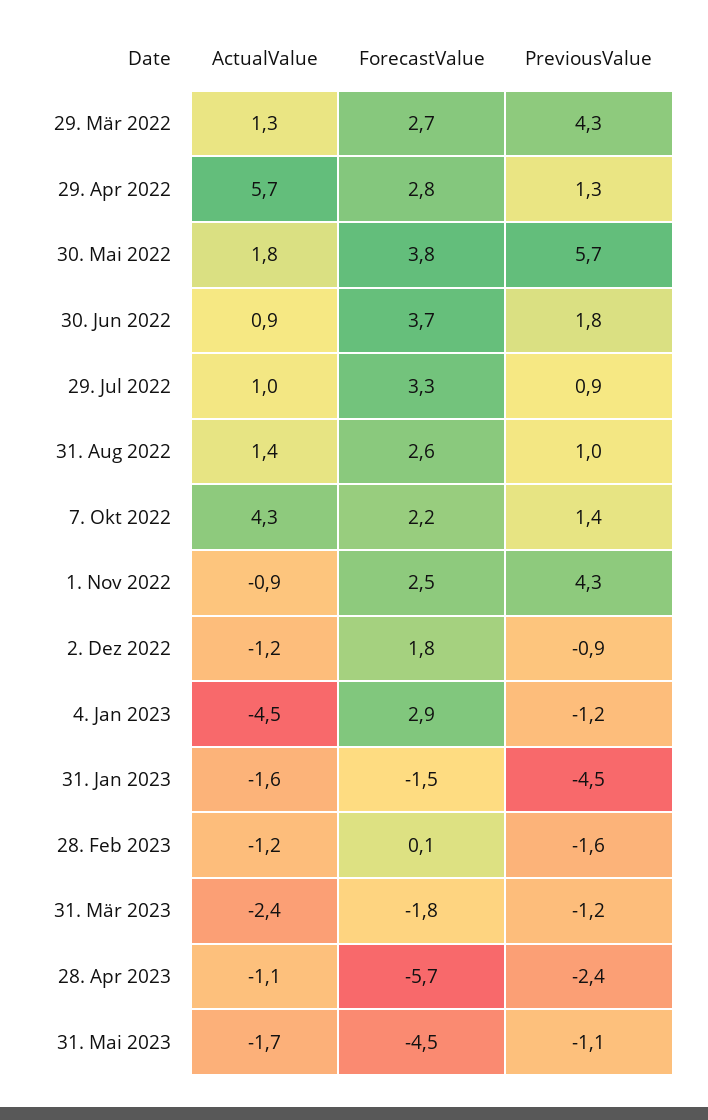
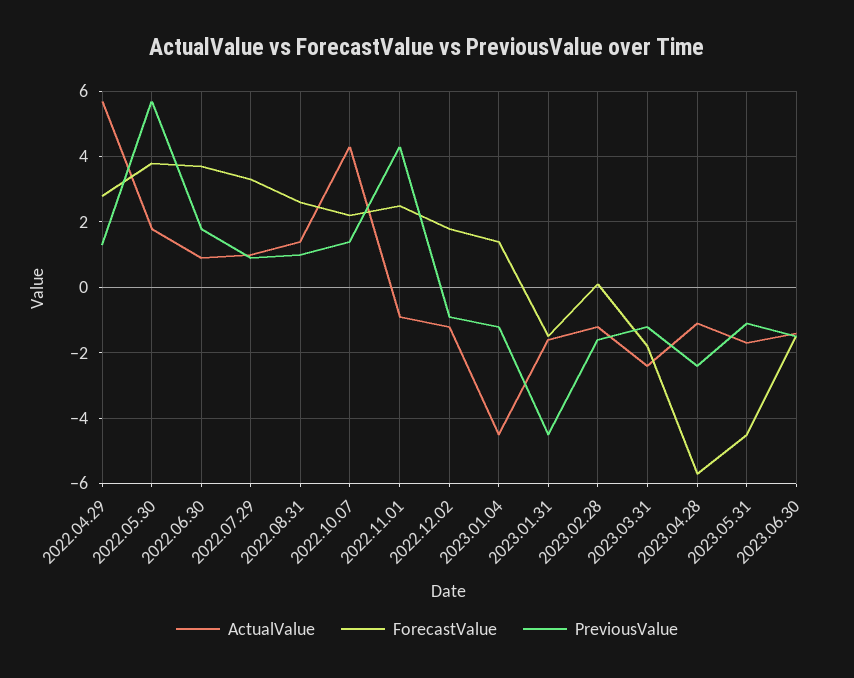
ActualValue, 29. Mär 2022: 1.3 -> none
ForecastValue, 29. Mär 2022: 2.7 -> none
PreviousValue, 29. Mär 2022: 4.3 -> none
ForecastValue, 4. Jan 2023: 2.9 -> 1.5
ActualValue, 2023.06.30: none -> -1.5
ForecastValue, 2023.06.30: none -> -1.5
PreviousValue, 2023.06.30: none -> -1.5

